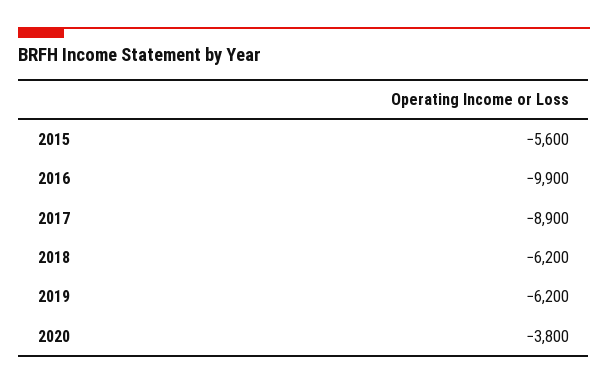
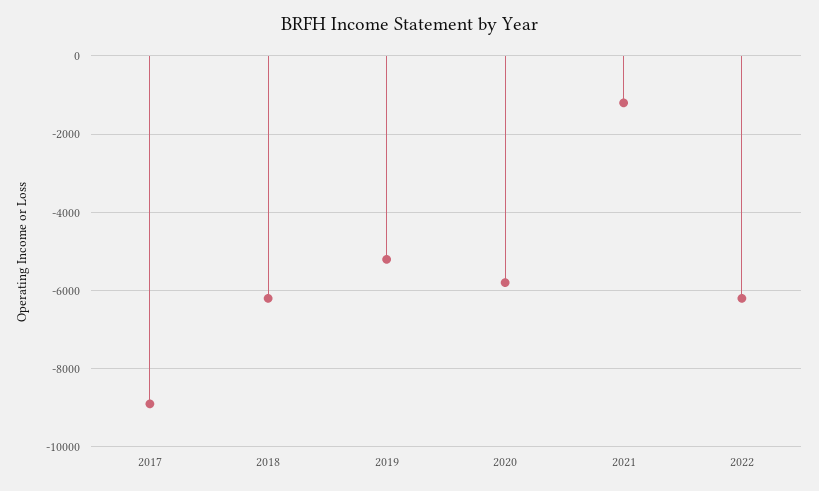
2015: -5600 -> none
2016: -9900 -> none
2019: -6200 -> -5200
2020: -3800 -> -5800
2021: none -> -1200
2022: none -> -6200

